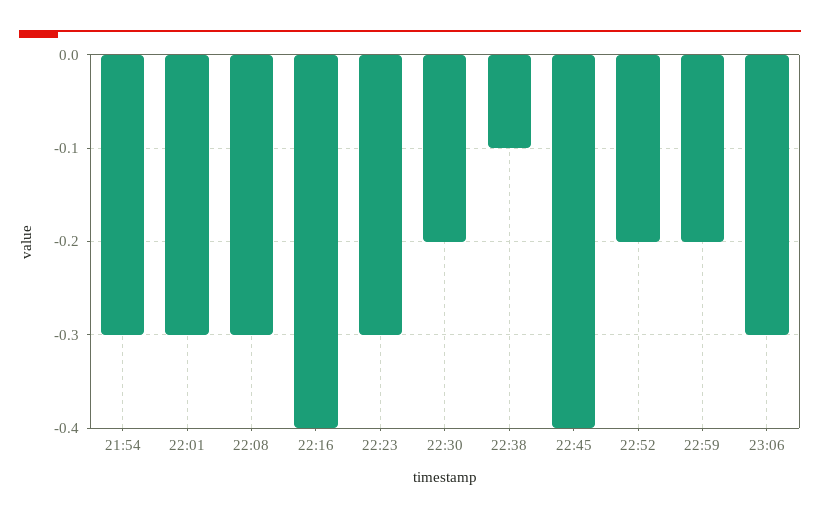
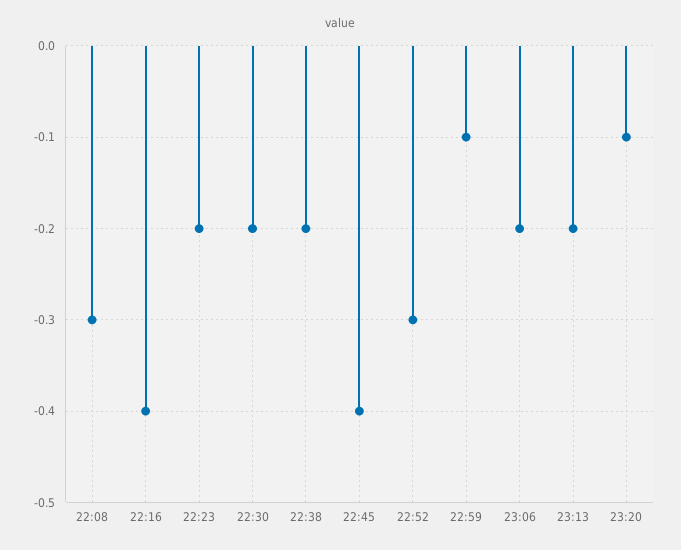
21:54: -0.3 -> none
22:01: -0.3 -> none
22:23: -0.3 -> -0.2
22:38: -0.1 -> -0.2
22:52: -0.2 -> -0.3
22:59: -0.2 -> -0.1
23:06: -0.3 -> -0.2
23:13: none -> -0.2
23:20: none -> -0.1

